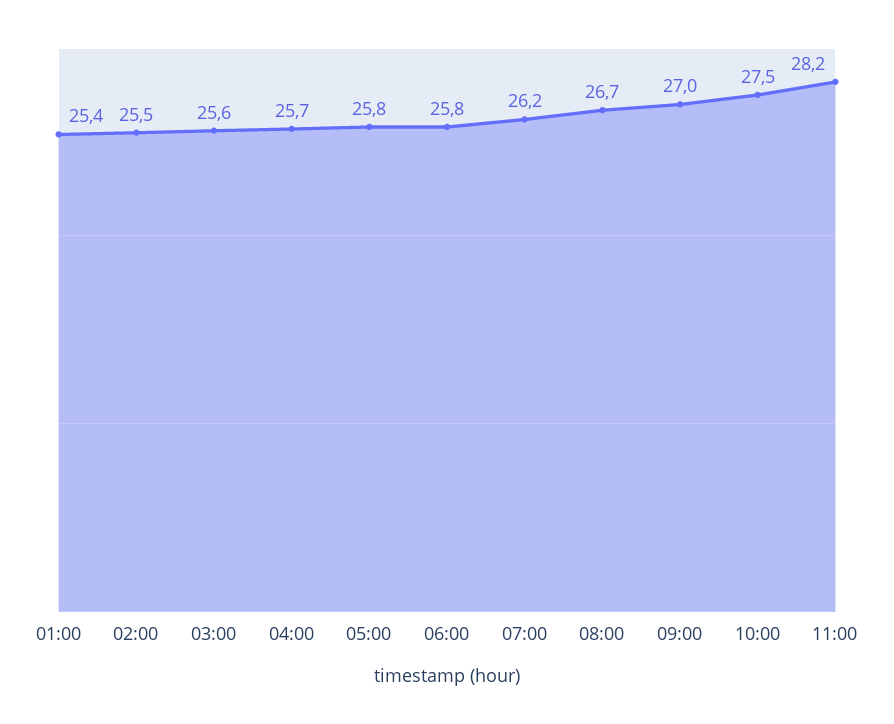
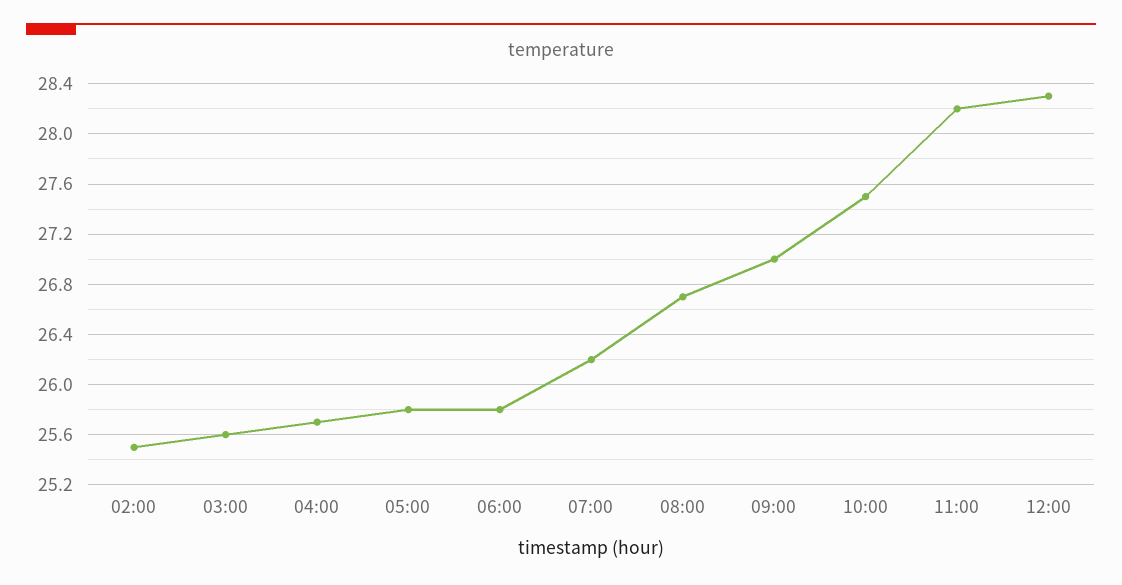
01:00: 25.4 -> none
12:00: none -> 28.3

